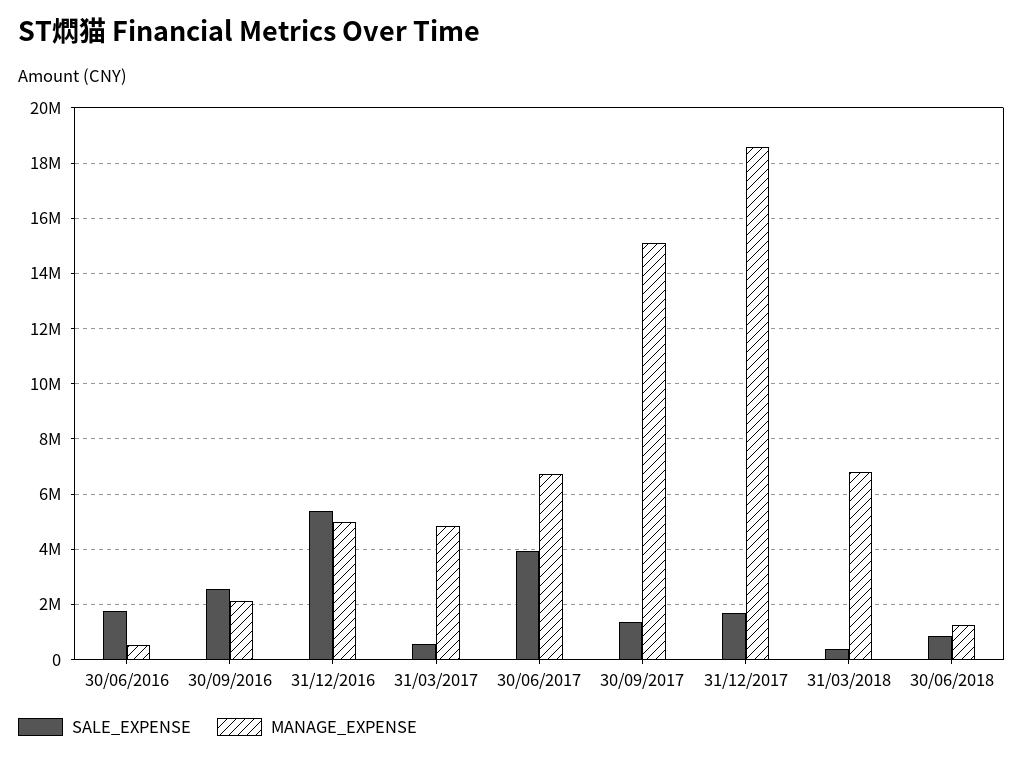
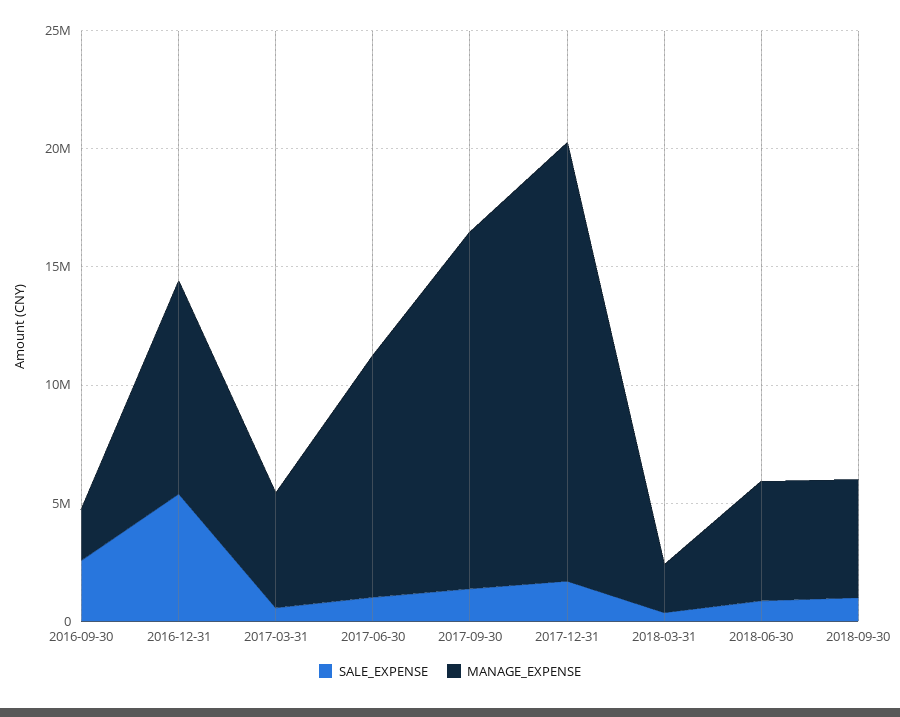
SALE_EXPENSE, 30/06/2016: 1750000 -> none
MANAGE_EXPENSE, 30/06/2016: 500000 -> none
MANAGE_EXPENSE, 31/12/2016: 5000000 -> 9000000
SALE_EXPENSE, 30/06/2017: 4000000 -> 1000000
MANAGE_EXPENSE, 30/06/2017: 6750000 -> 10000000
MANAGE_EXPENSE, 31/03/2018: 6750000 -> 2000000
MANAGE_EXPENSE, 30/06/2018: 1250000 -> 5000000
SALE_EXPENSE, 2018-09-30: none -> 1000000
MANAGE_EXPENSE, 2018-09-30: none -> 5000000

